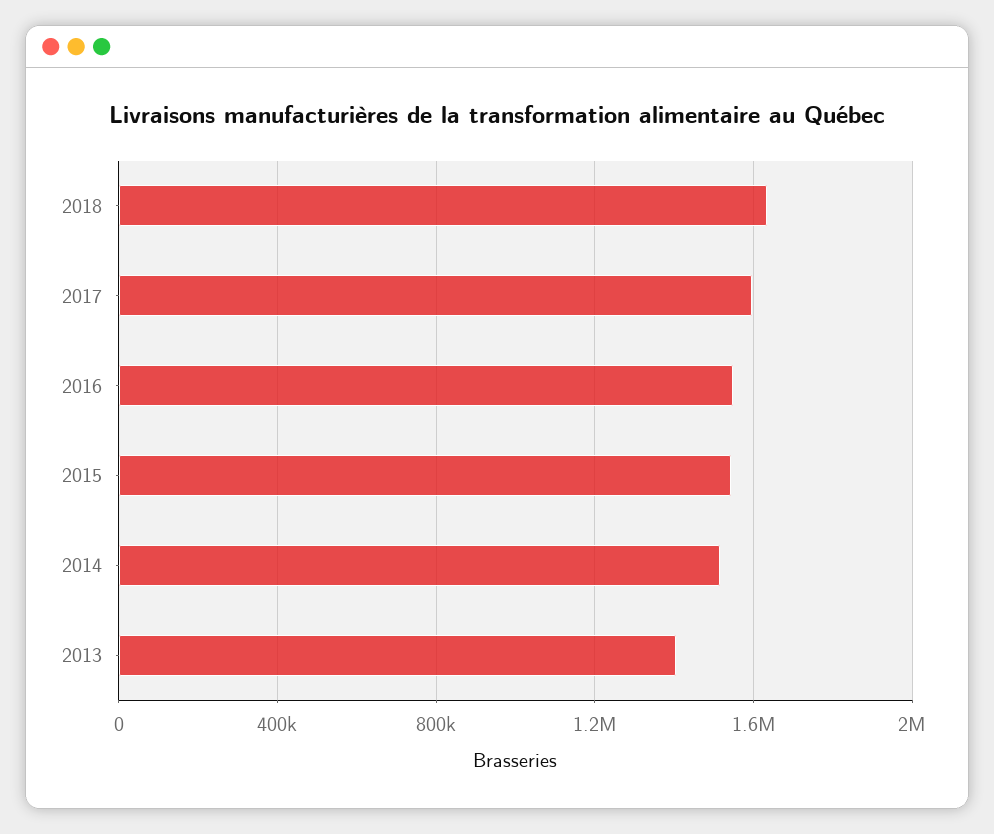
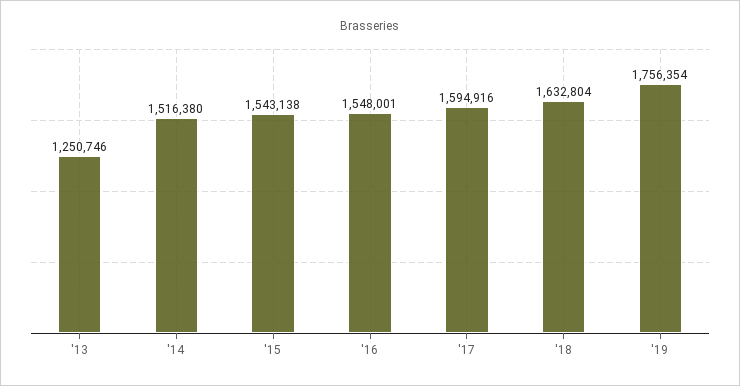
2013: 1400000 -> 1250746
'19: none -> 1756354

